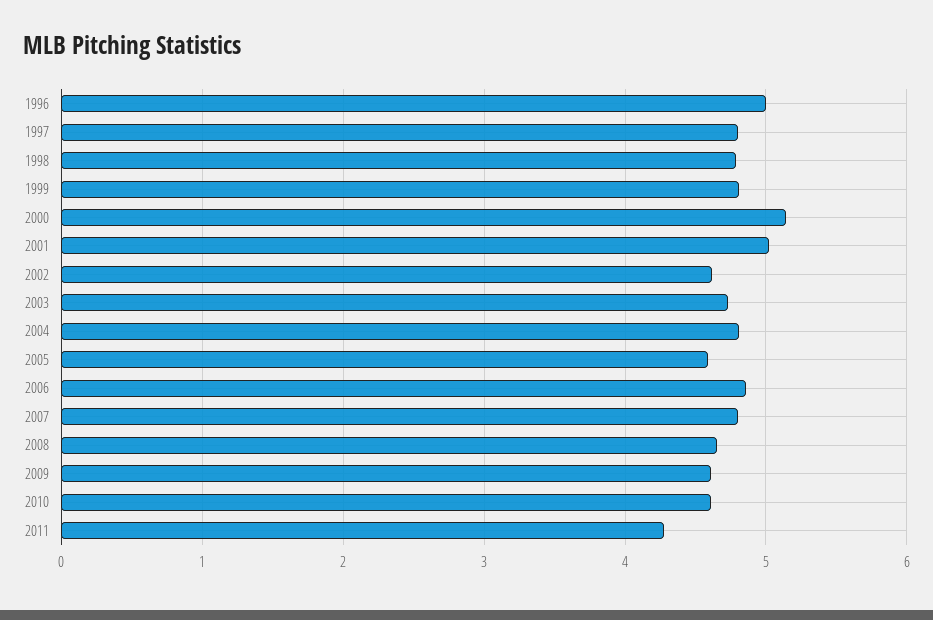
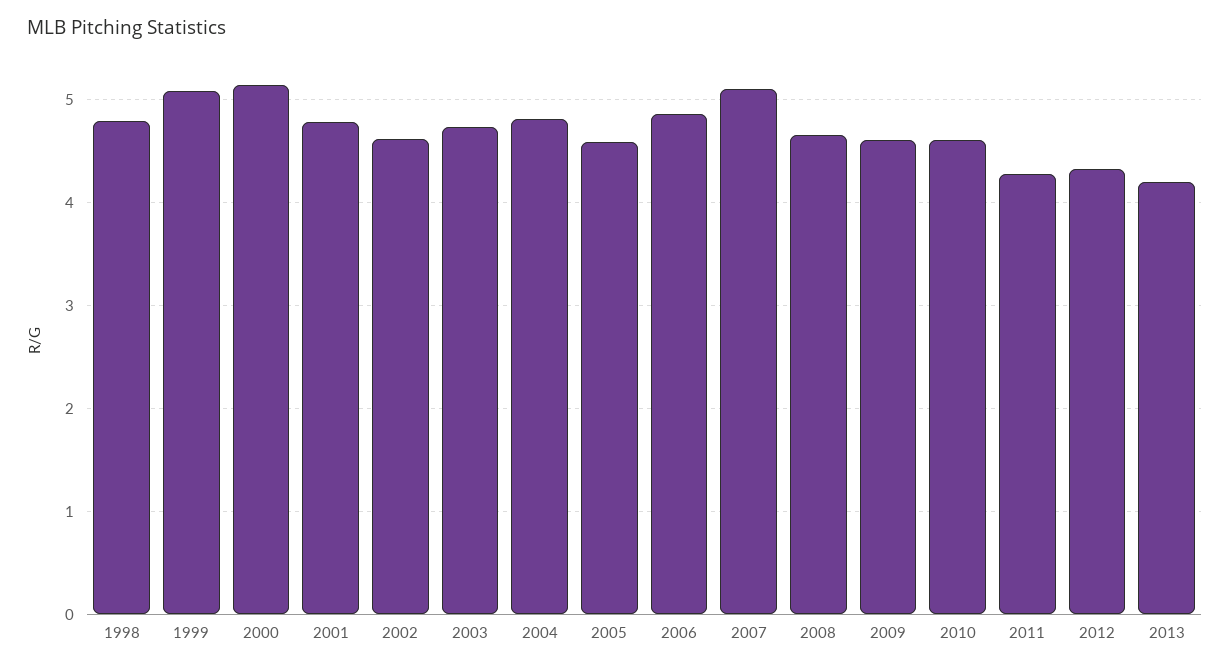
1996: 5 -> none
1997: 4.8 -> none
1999: 4.8 -> 5.1
2001: 5 -> 4.8
2007: 4.8 -> 5.1
2012: none -> 4.3
2013: none -> 4.2

